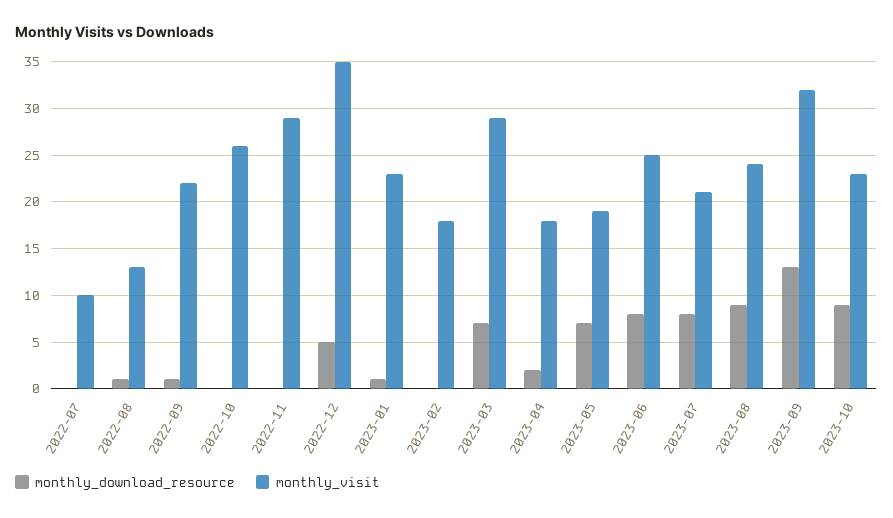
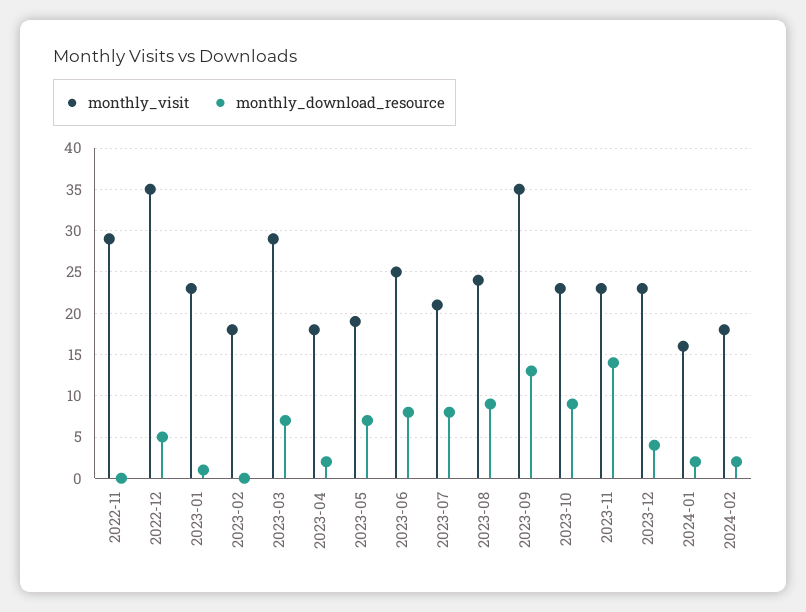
monthly_download_resource, 2022-07: 0 -> none
monthly_visit, 2022-07: 10 -> none
monthly_download_resource, 2022-08: 1 -> none
monthly_visit, 2022-08: 13 -> none
monthly_download_resource, 2022-09: 1 -> none
monthly_visit, 2022-09: 22 -> none
monthly_download_resource, 2022-10: 0 -> none
monthly_visit, 2022-10: 26 -> none
monthly_visit, 2023-09: 32 -> 35
monthly_visit, 2023-11: none -> 23
monthly_download_resource, 2023-11: none -> 14
monthly_visit, 2023-12: none -> 23
monthly_download_resource, 2023-12: none -> 4
monthly_visit, 2024-01: none -> 16
monthly_download_resource, 2024-01: none -> 2
monthly_visit, 2024-02: none -> 18
monthly_download_resource, 2024-02: none -> 2

